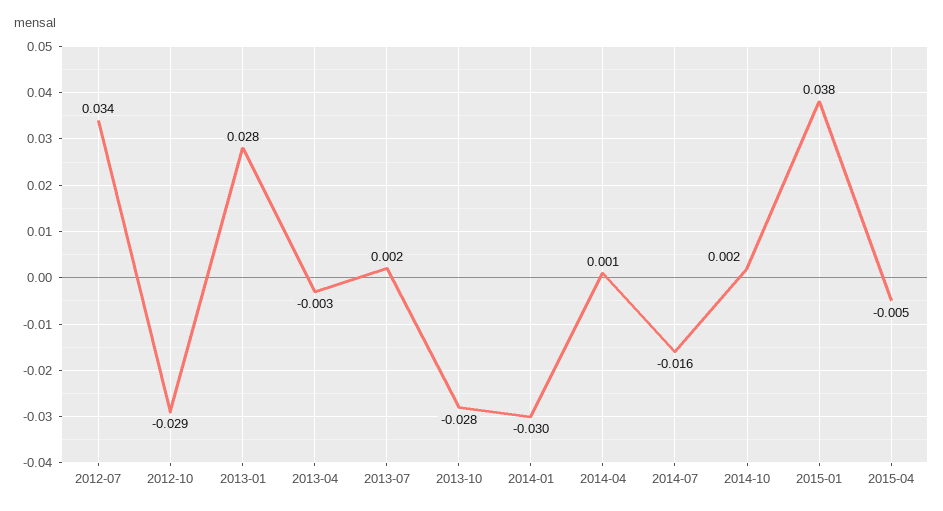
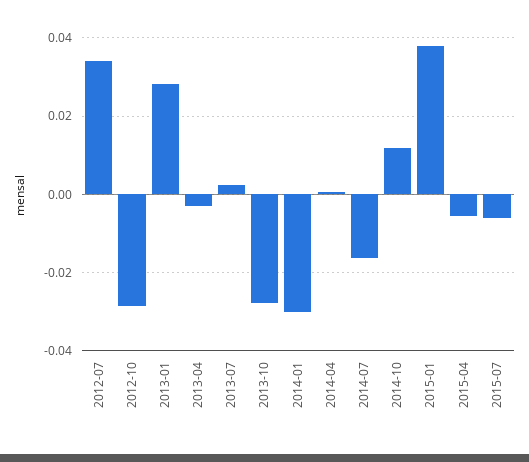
2014-10: 0.002 -> 0.012
2015-07: none -> -0.006

